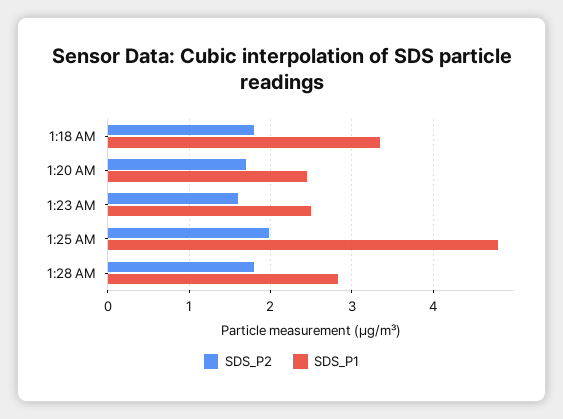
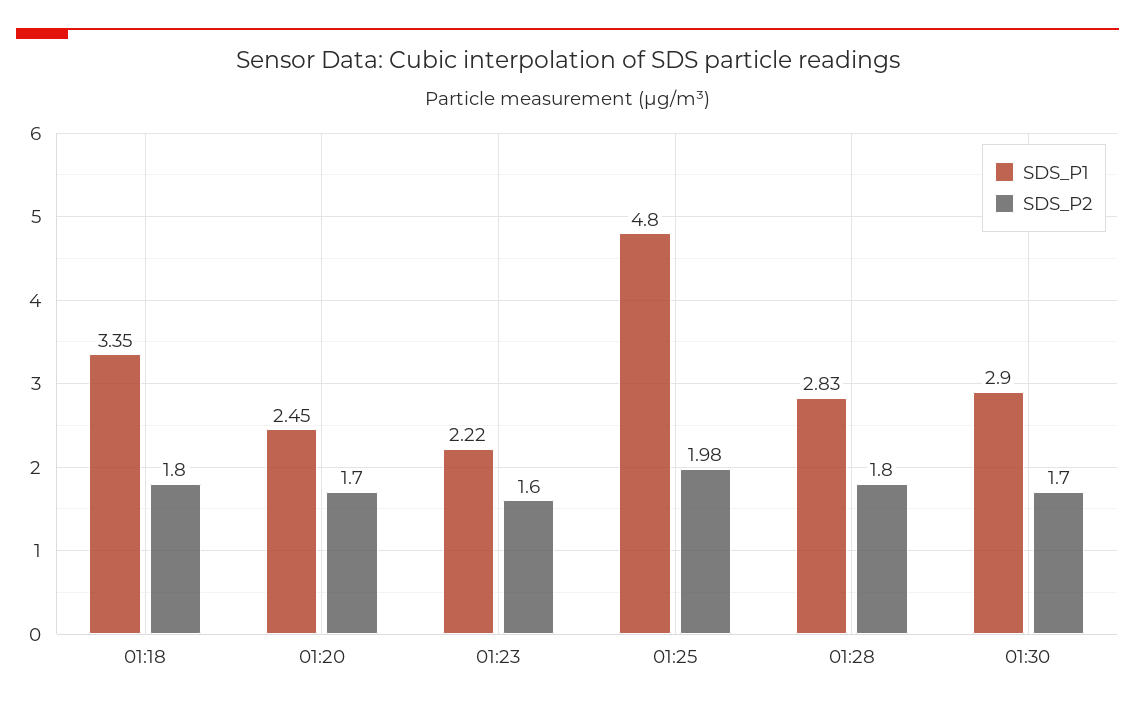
SDS_P1, 1:23 AM: 2.5 -> 2.22
SDS_P1, 01:30: none -> 2.9
SDS_P2, 01:30: none -> 1.7

